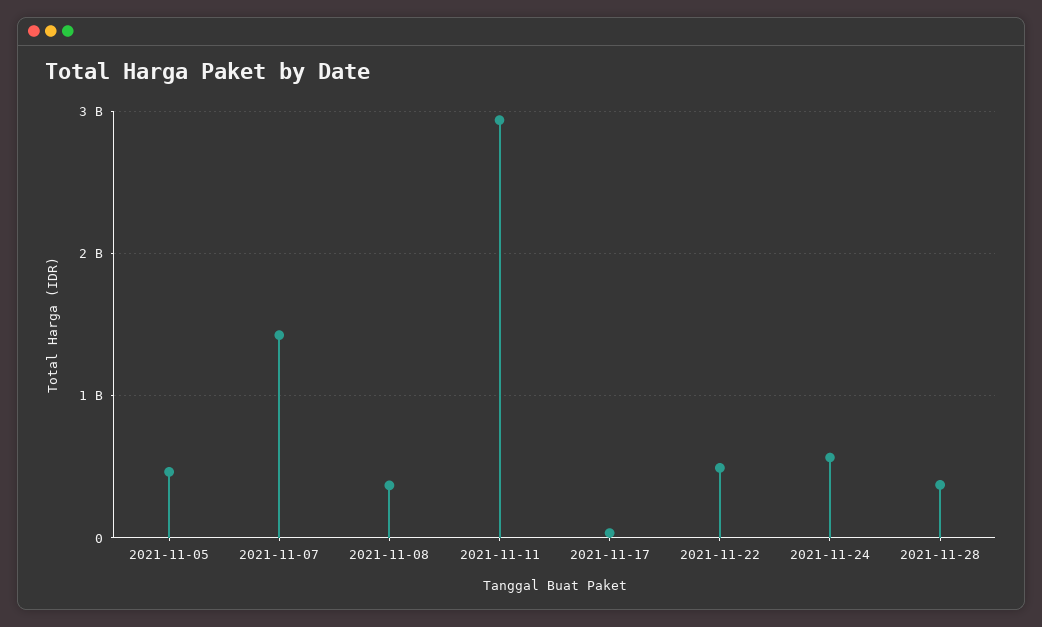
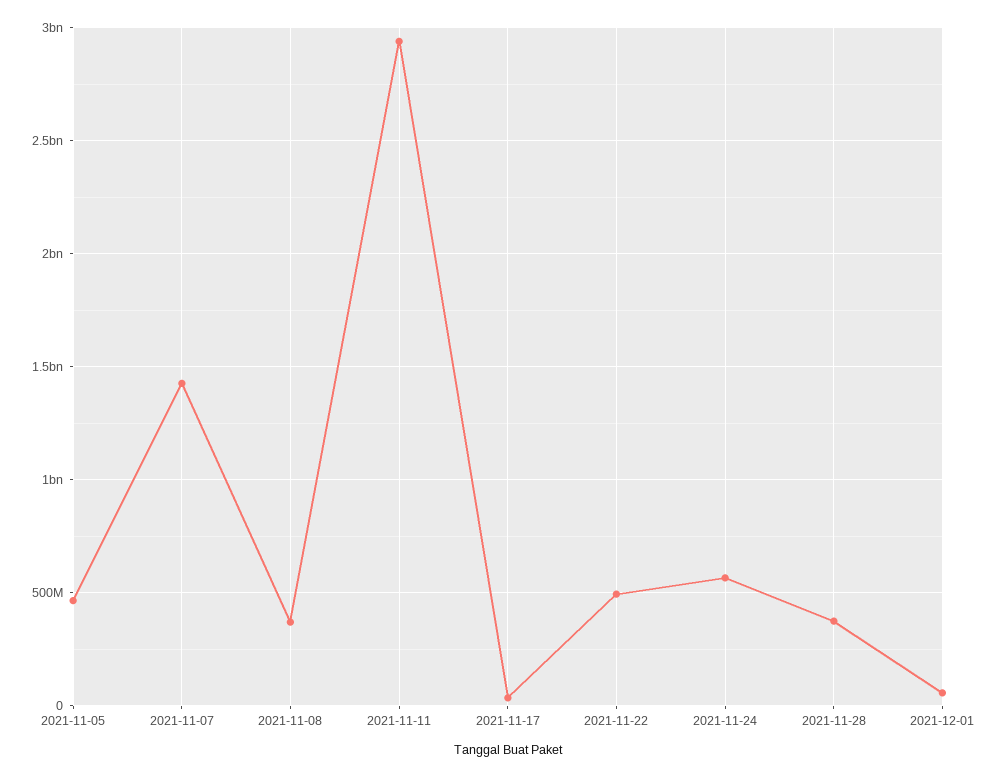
2021-12-01: none -> 50000000

